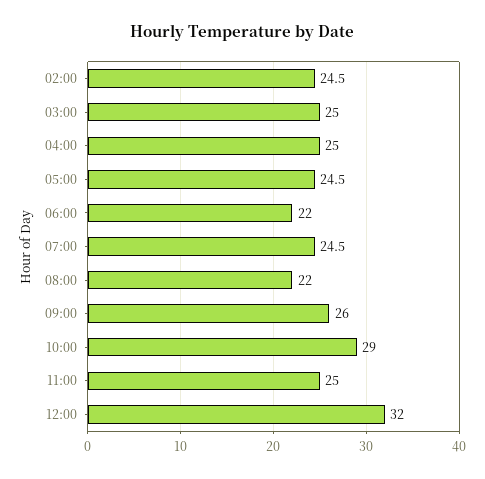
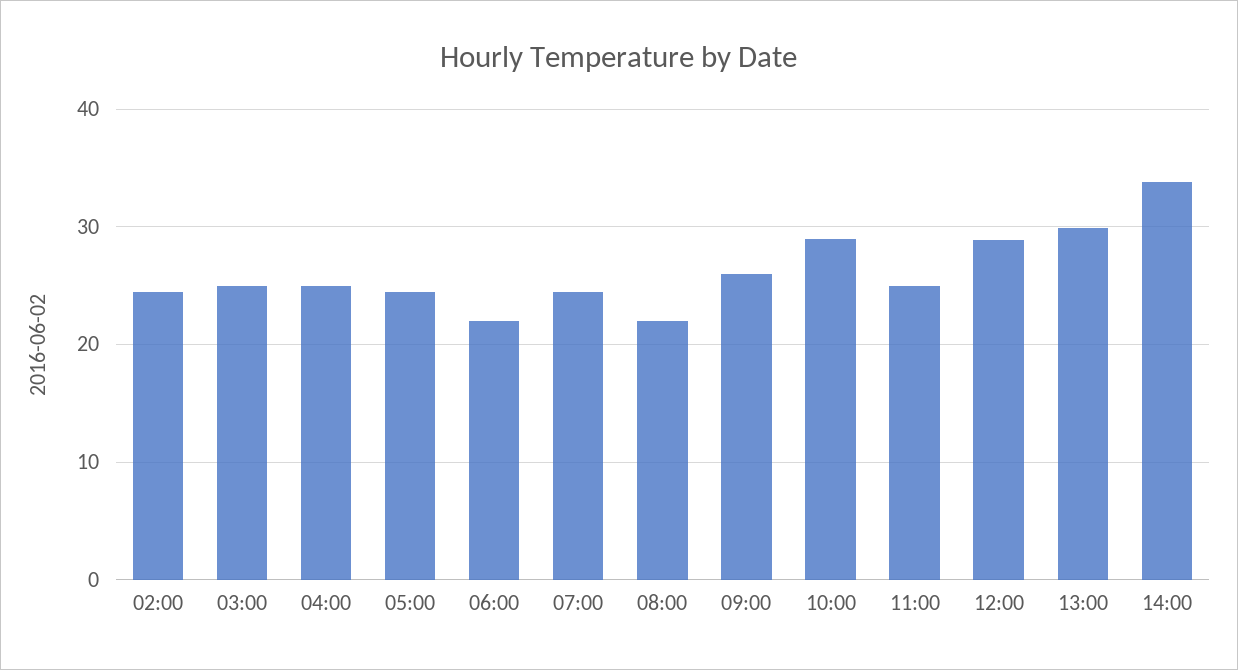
12:00: 32 -> 29
13:00: none -> 30
14:00: none -> 34

